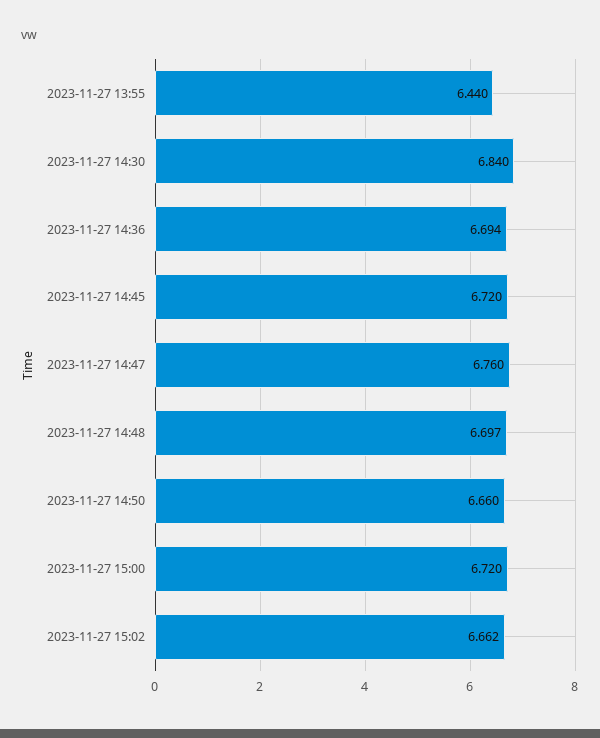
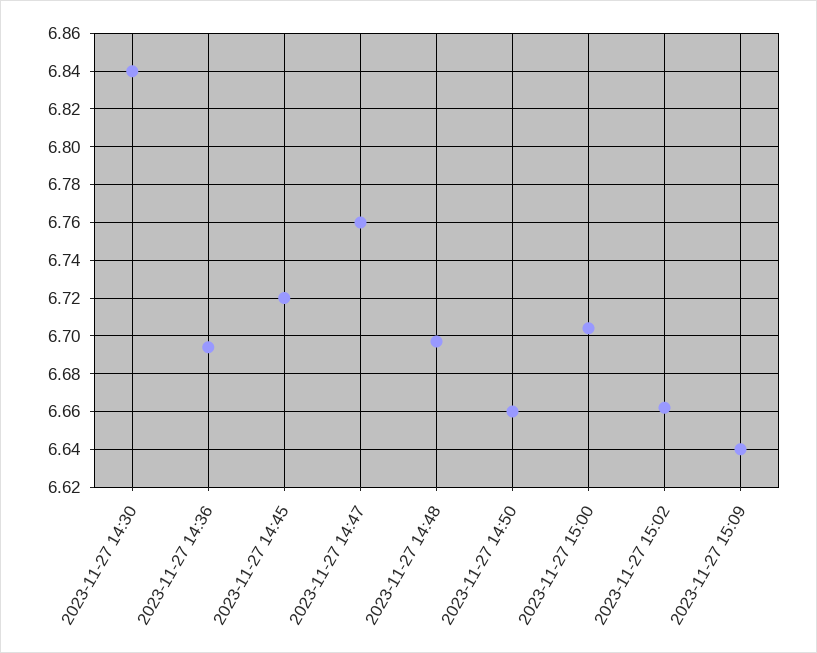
2023-11-27 13:55: 6.44 -> none
2023-11-27 15:00: 6.72 -> 6.705
2023-11-27 15:09: none -> 6.64

